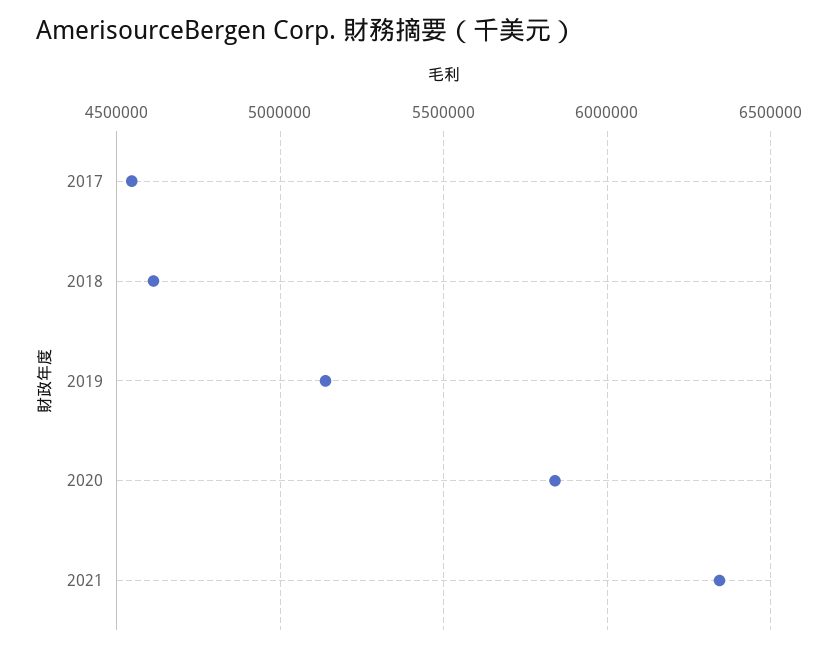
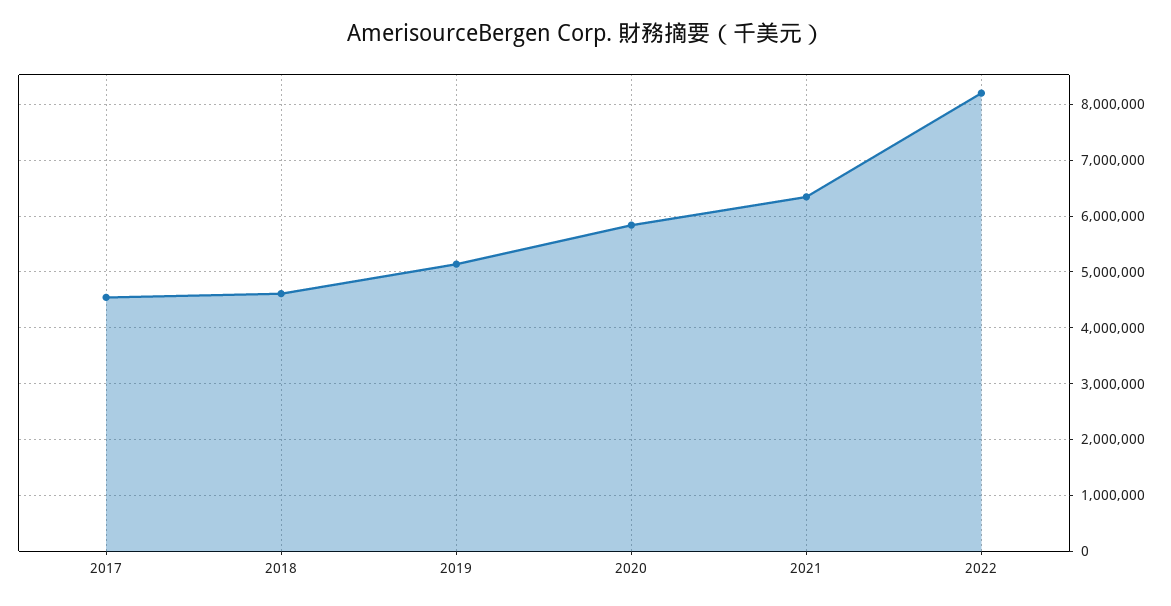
2022: none -> 8200000

